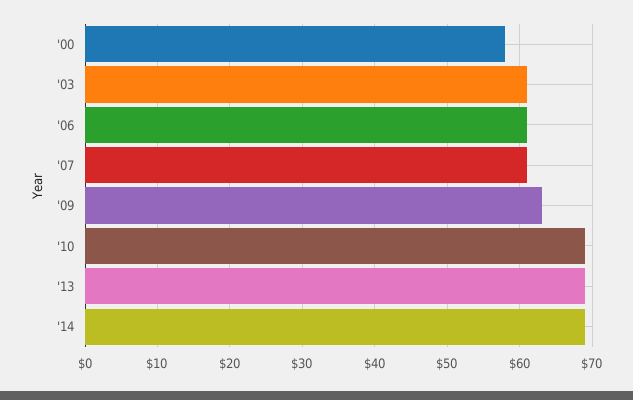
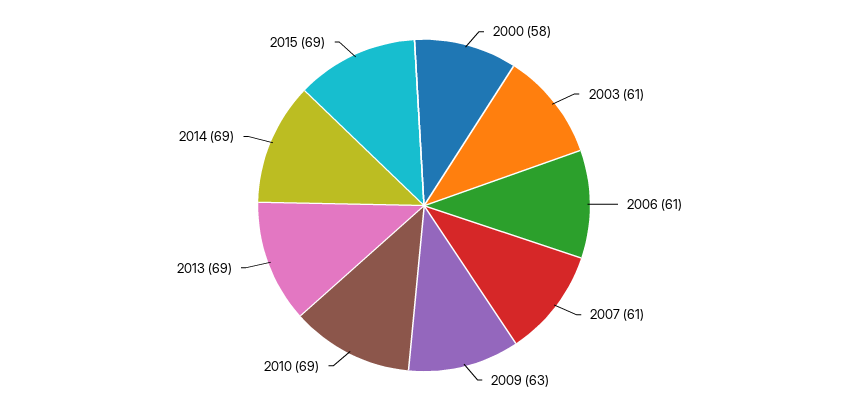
2015: none -> 69

